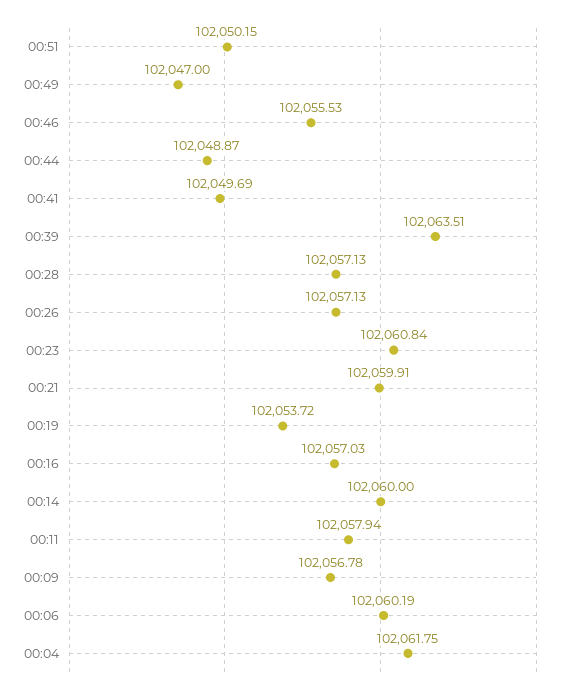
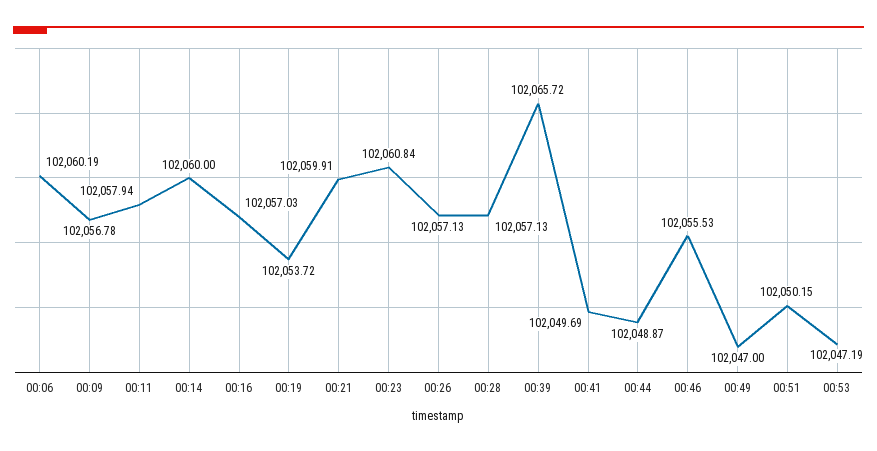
00:39: 102063.51 -> 102065.72
00:04: 102061.75 -> none
00:53: none -> 102047.19

